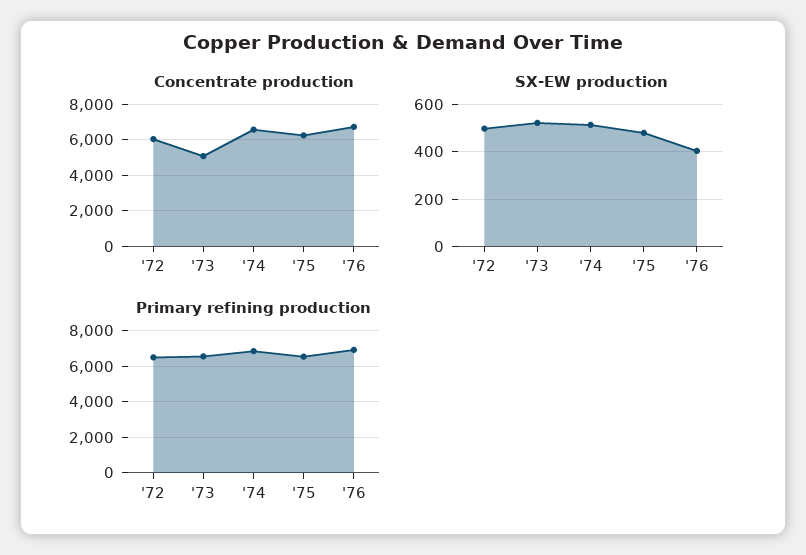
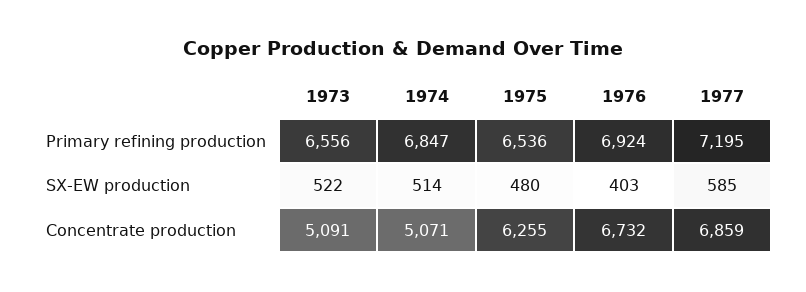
Concentrate production, '72: 6000 -> none
Concentrate production, '74: 6500 -> 5071
SX-EW production, '72: 500 -> none
Primary refining production, '72: 6500 -> none
Primary refining production, 1977: none -> 7195
SX-EW production, 1977: none -> 585
Concentrate production, 1977: none -> 6859

